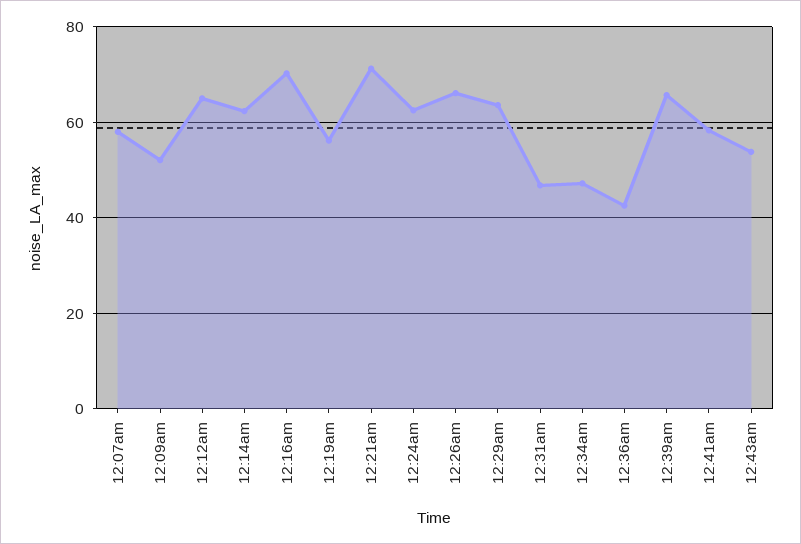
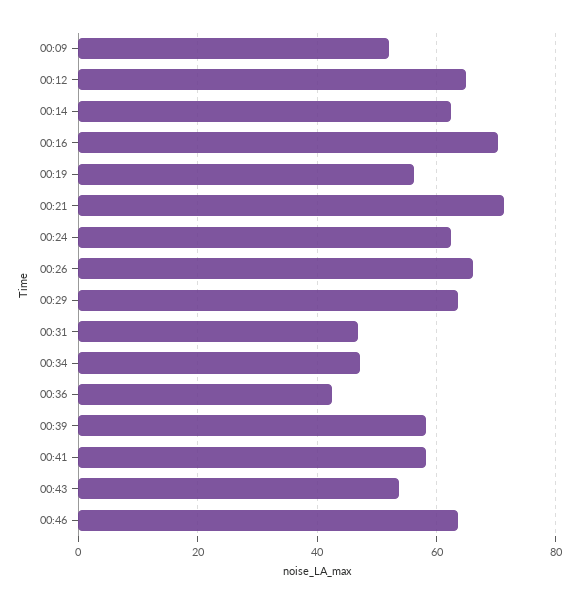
12:07am: 58 -> none
12:39am: 66 -> 58
00:46: none -> 64

